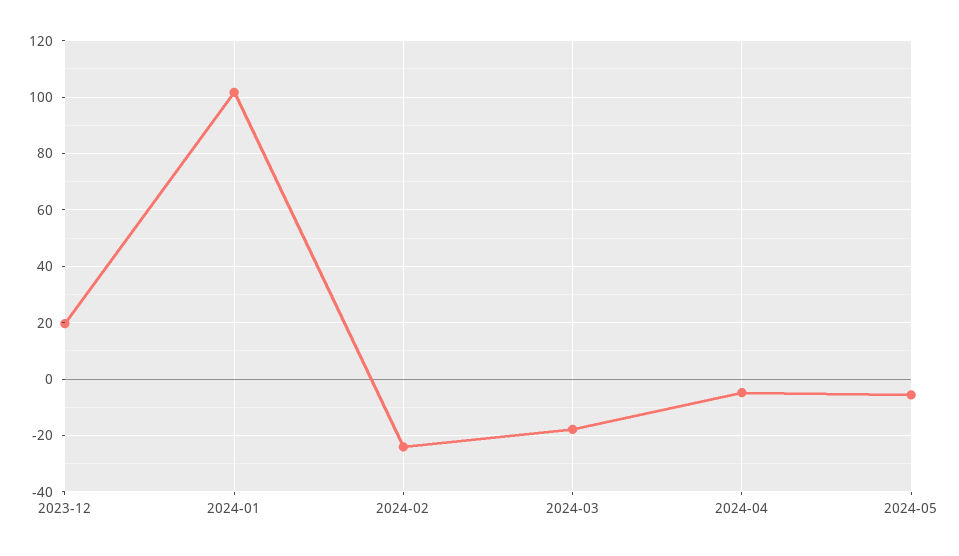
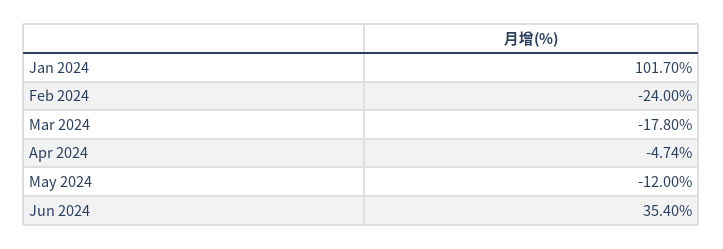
2023-12: 20 -> none
2024-05: -5 -> -12
Jun 2024: none -> 35.4

